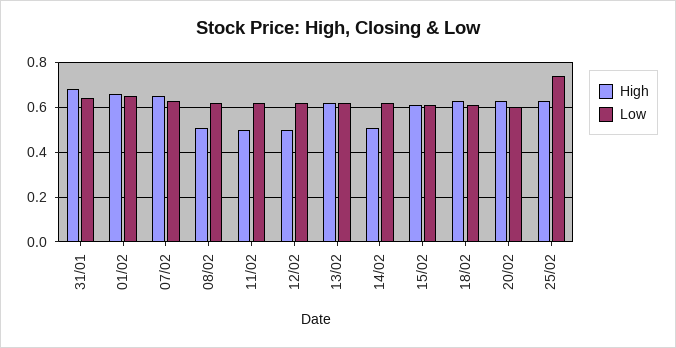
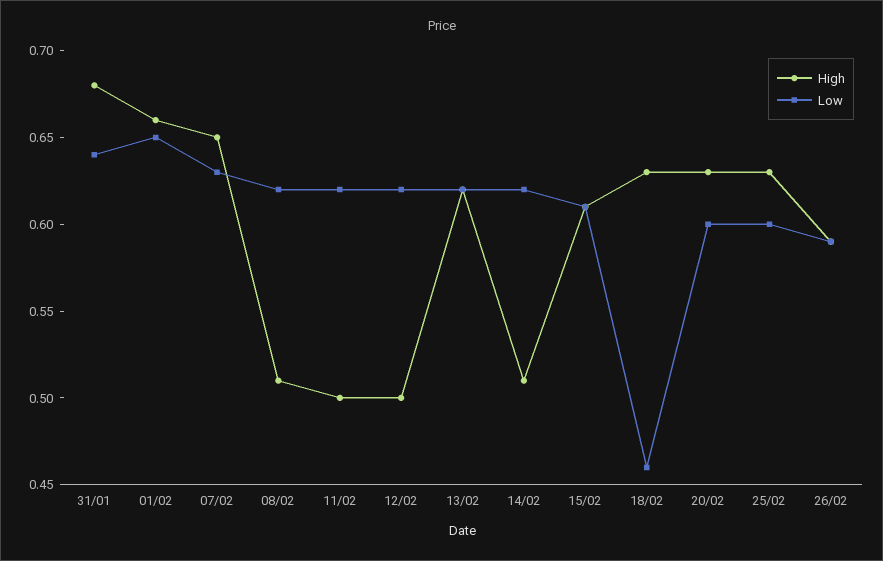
Low, 18/02: 0.6 -> 0.46
Low, 25/02: 0.75 -> 0.6
High, 26/02: none -> 0.59
Low, 26/02: none -> 0.59

